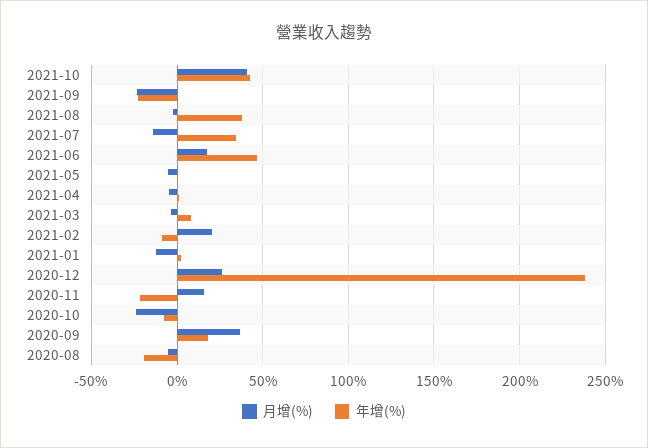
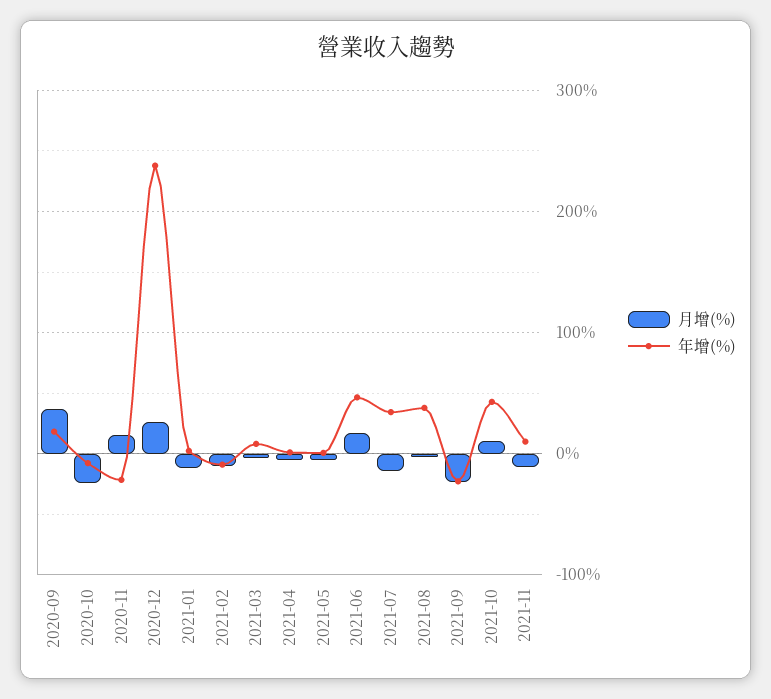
月增(%), 2021-10: 40 -> 10
月增(%), 2021-02: 20 -> -10
月增(%), 2020-08: -5 -> none
年增(%), 2020-08: -20 -> none
月增(%), 2021-11: none -> -10
年增(%), 2021-11: none -> 10

